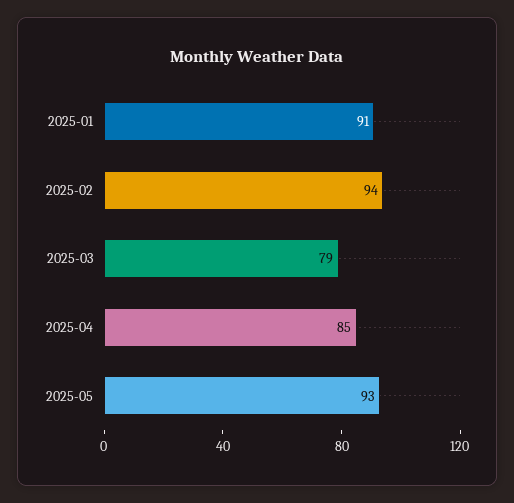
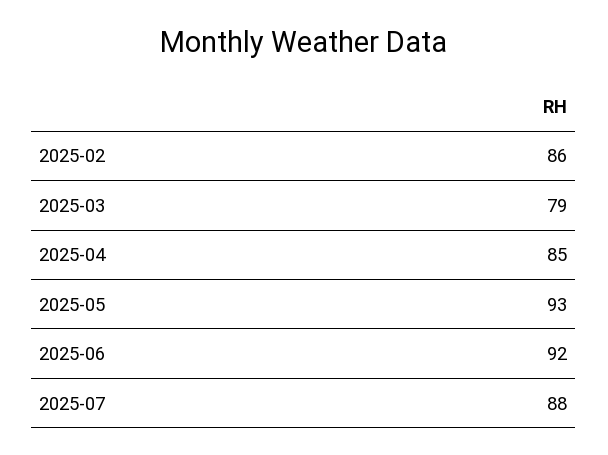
2025-01: 91 -> none
2025-02: 94 -> 86
2025-06: none -> 92
2025-07: none -> 88

